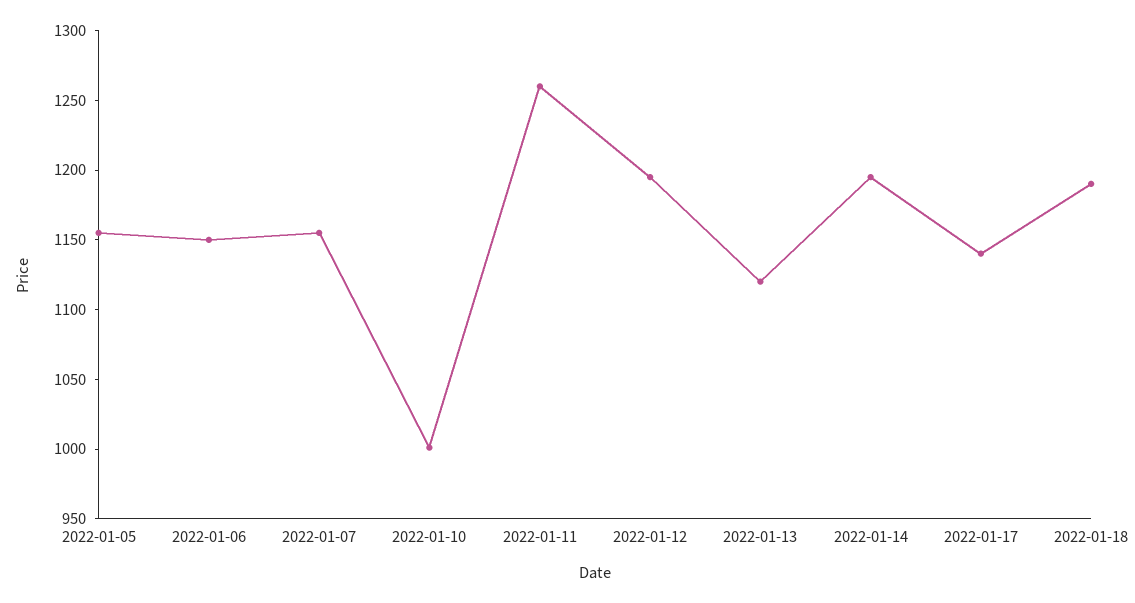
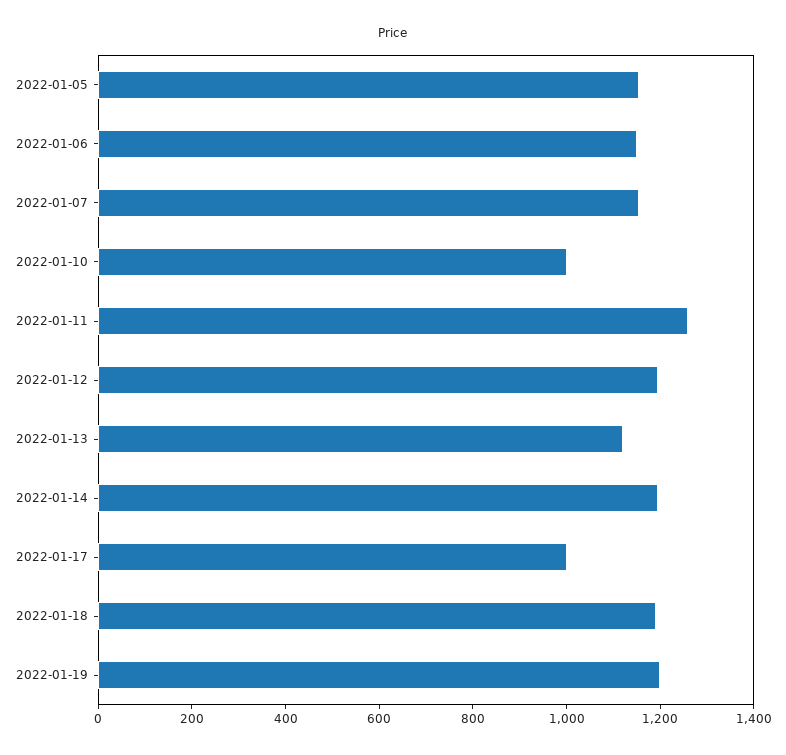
2022-01-17: 1140 -> 1000
2022-01-19: none -> 1200

